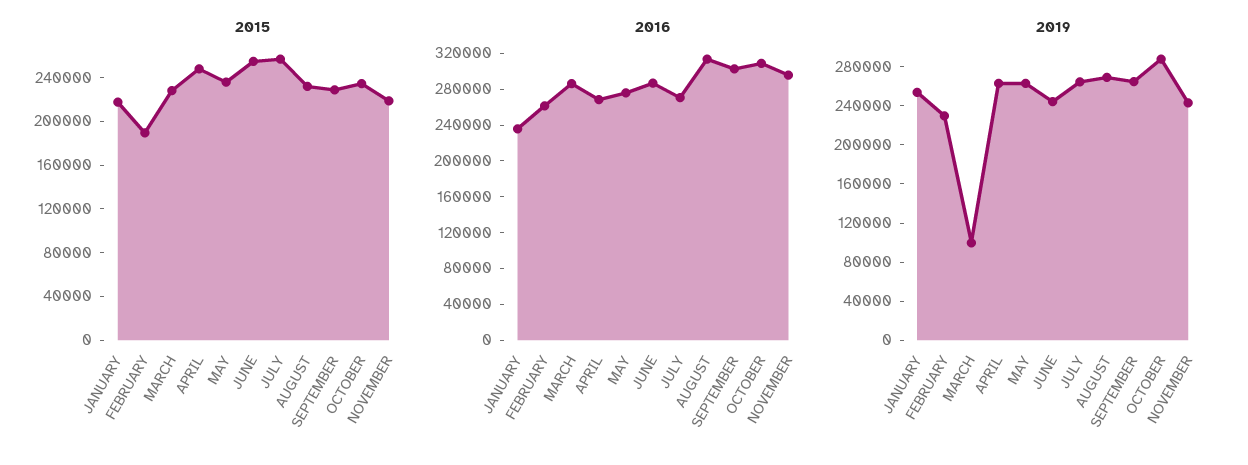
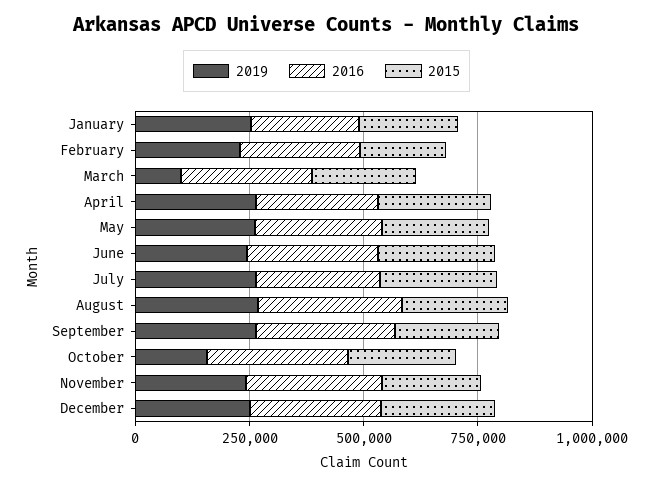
2019, OCTOBER: 290000 -> 150000
2019, December: none -> 250000
2016, December: none -> 300000
2015, December: none -> 250000

